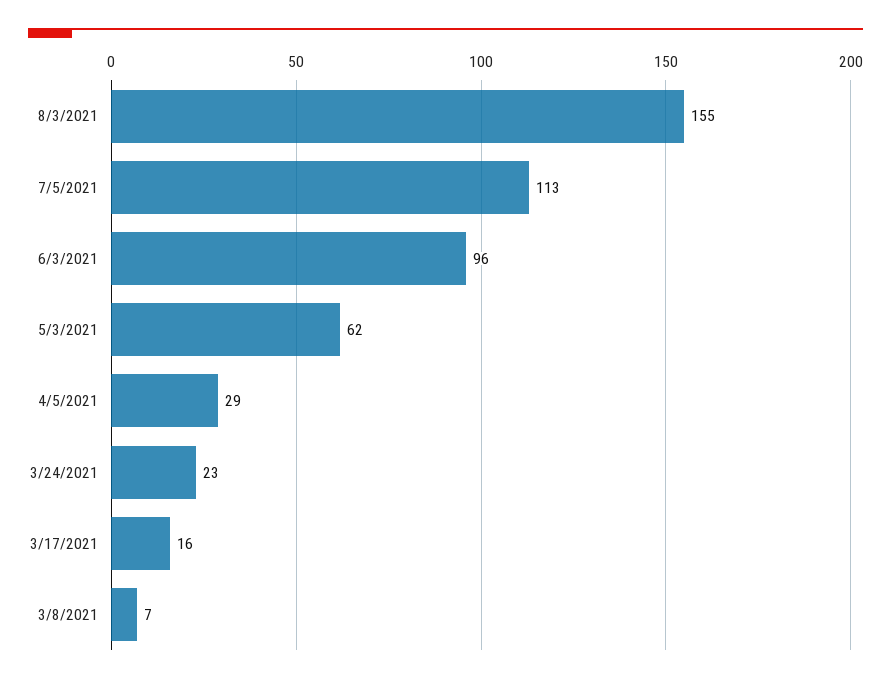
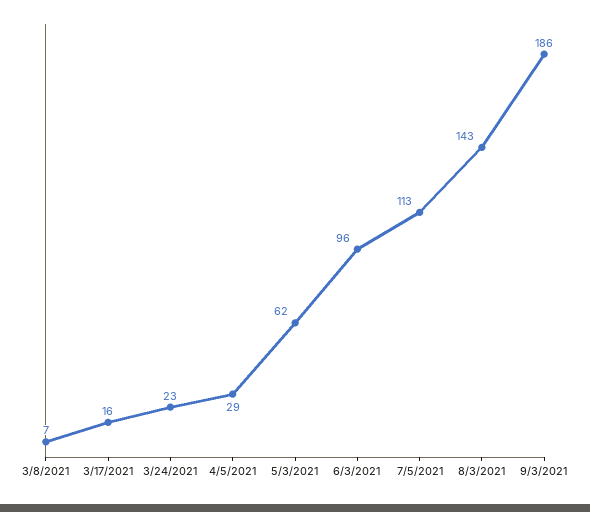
8/3/2021: 155 -> 143
9/3/2021: none -> 186

